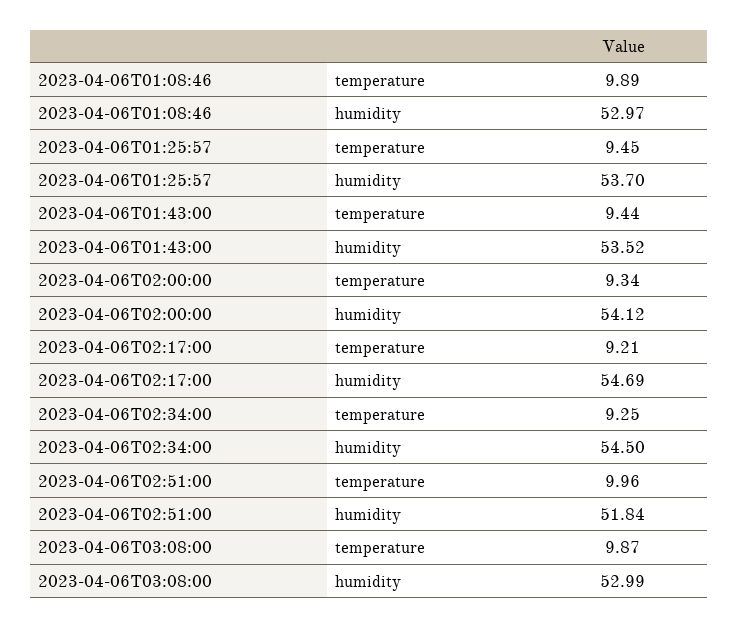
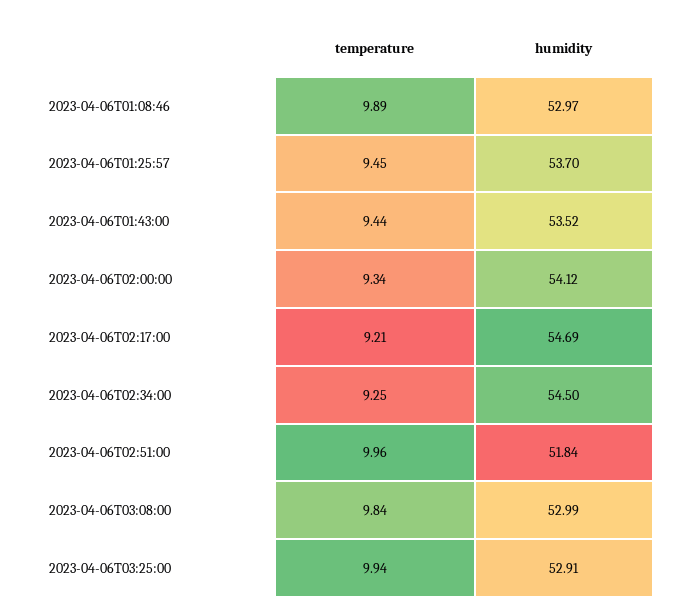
2023-04-06T03:08:00, temperature: 9.87 -> 9.84
2023-04-06T03:25:00, temperature: none -> 9.94
2023-04-06T03:25:00, humidity: none -> 52.91

